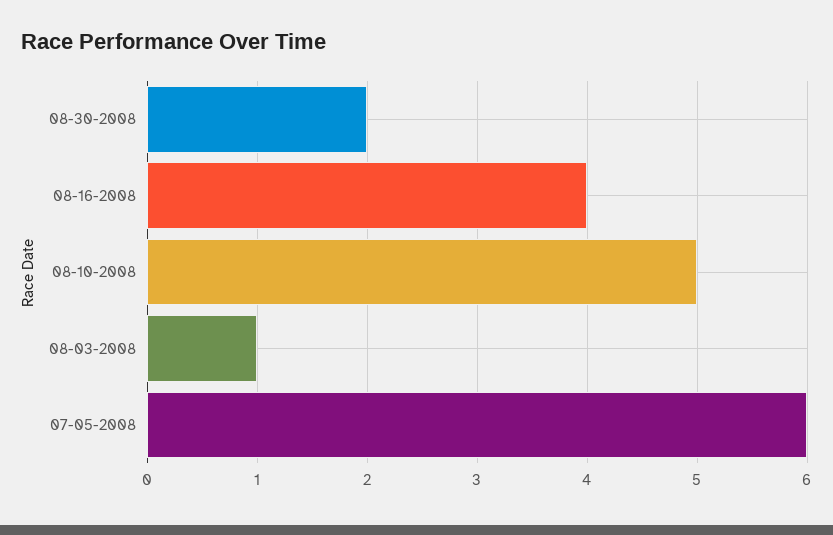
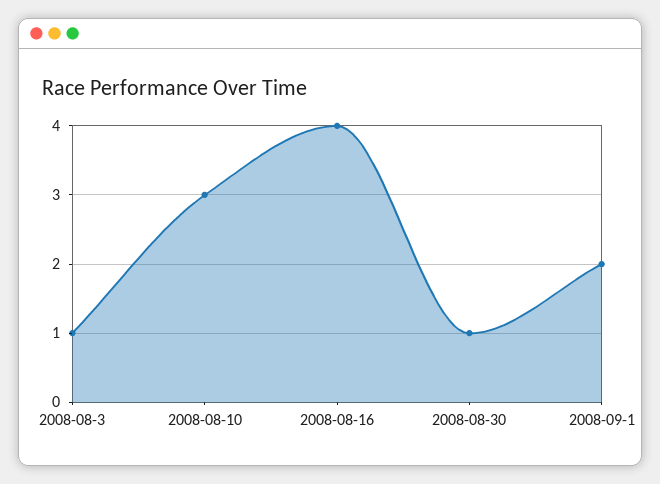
08-30-2008: 2 -> 1
08-10-2008: 5 -> 3
07-05-2008: 6 -> none
2008-09-1: none -> 2

